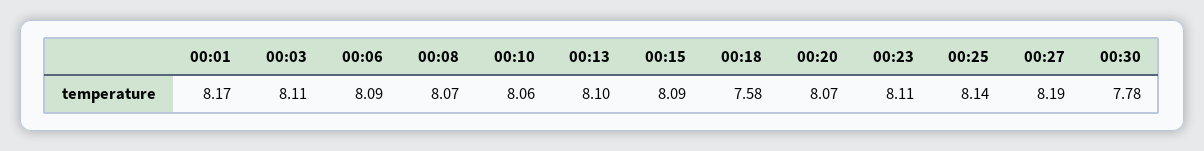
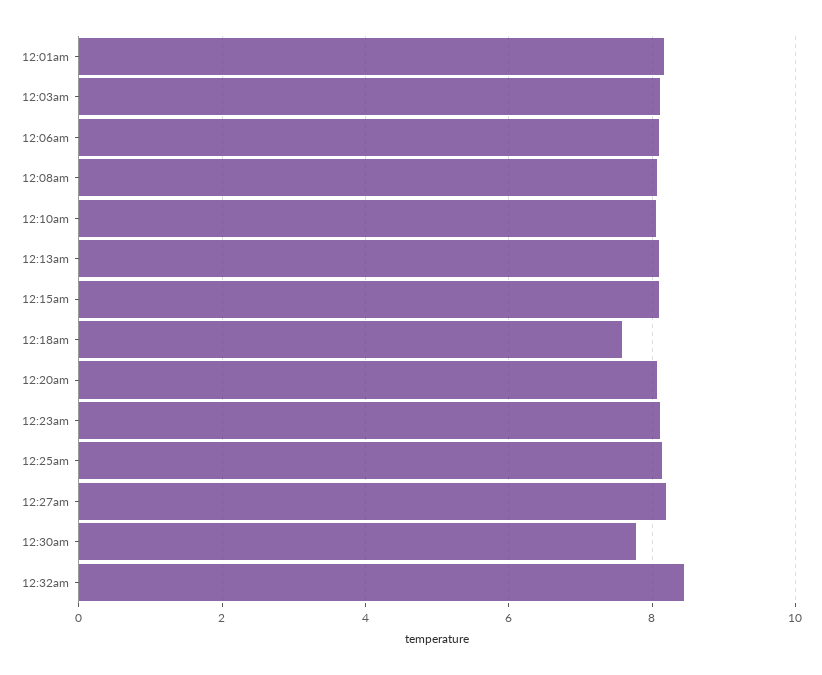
12:32am: none -> 8.4

